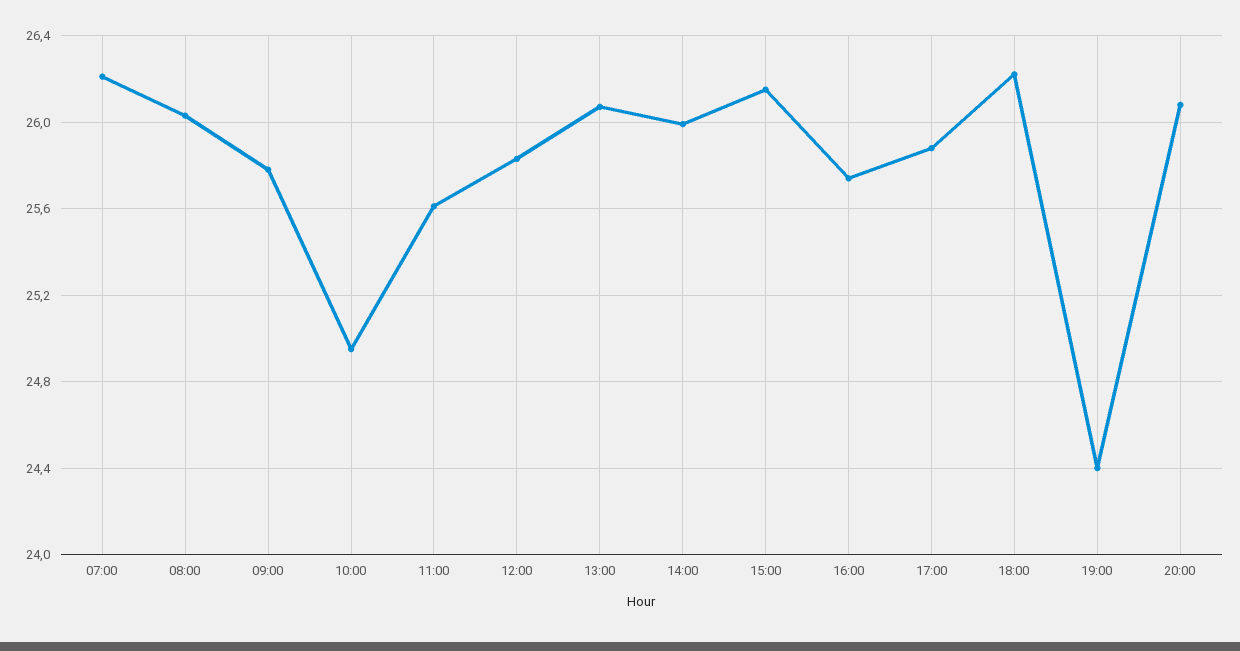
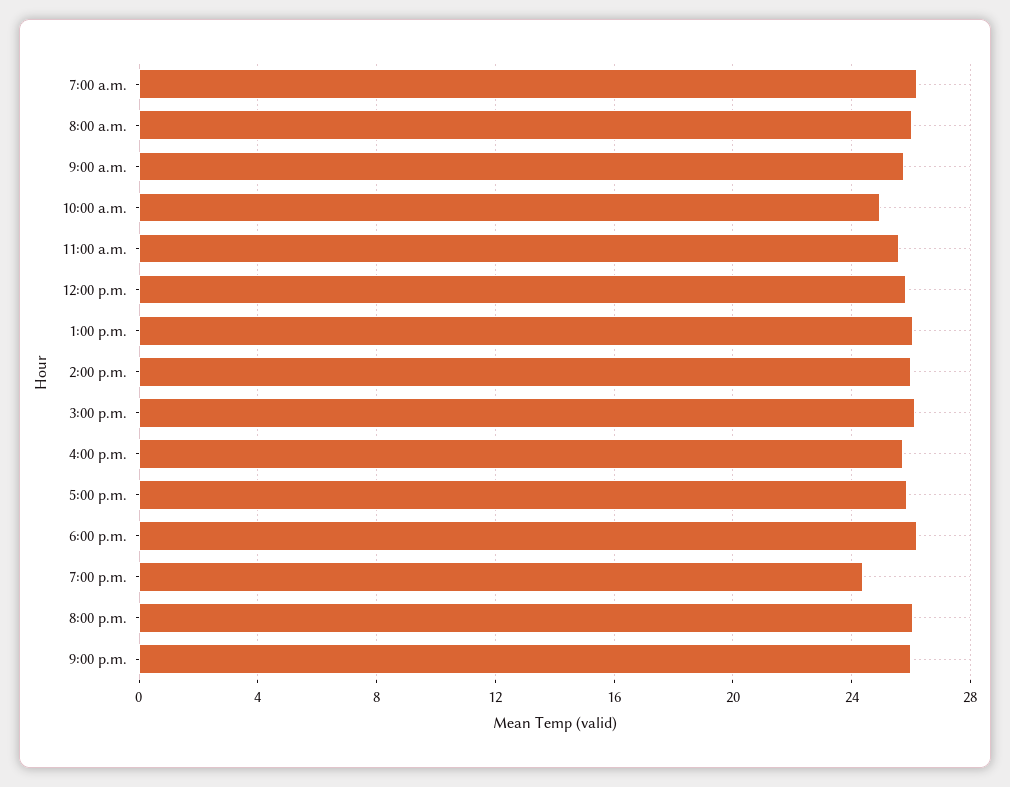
9:00 p.m.: none -> 26

